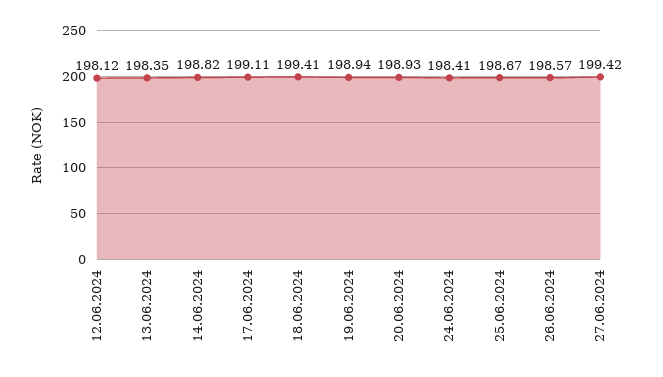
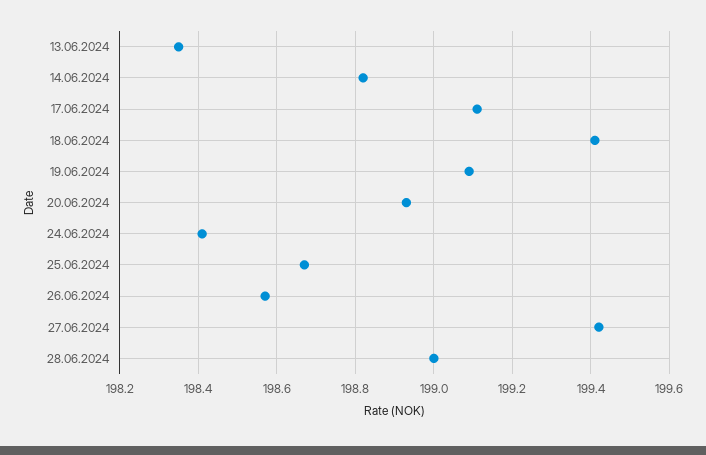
12.06.2024: 198.12 -> none
19.06.2024: 198.94 -> 199.1
28.06.2024: none -> 199

